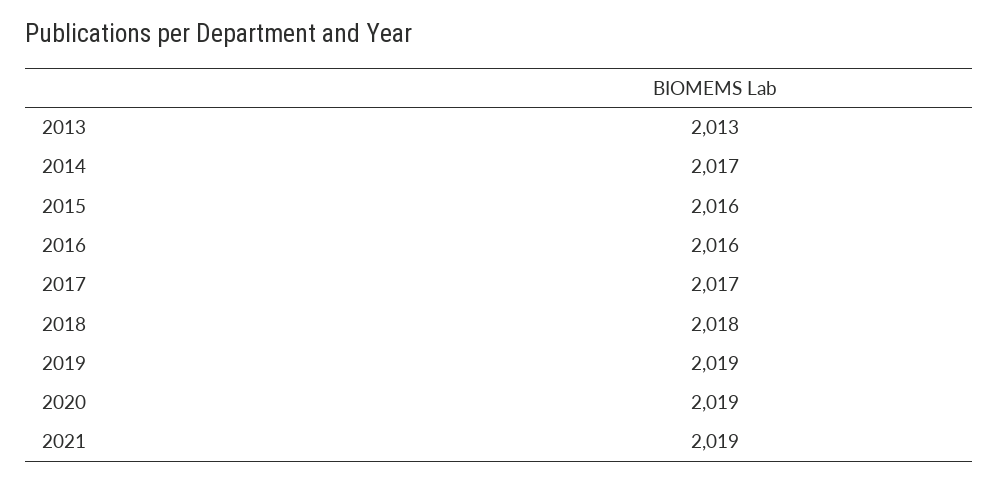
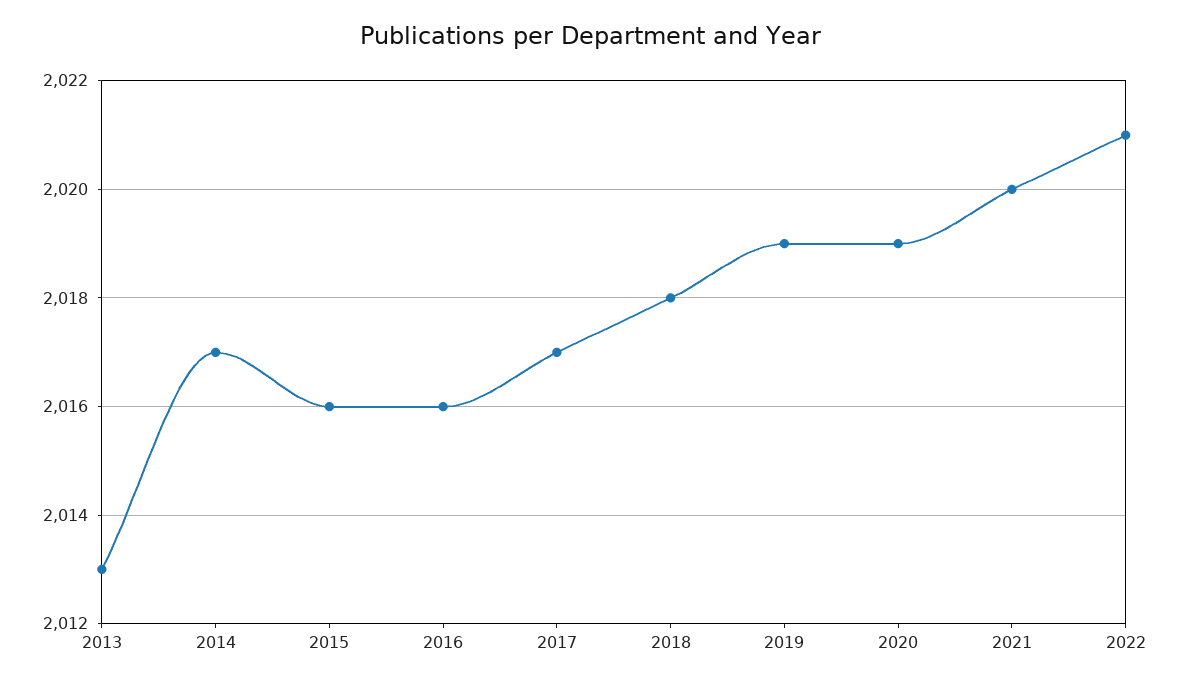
2021: 2019 -> 2020
2022: none -> 2021

